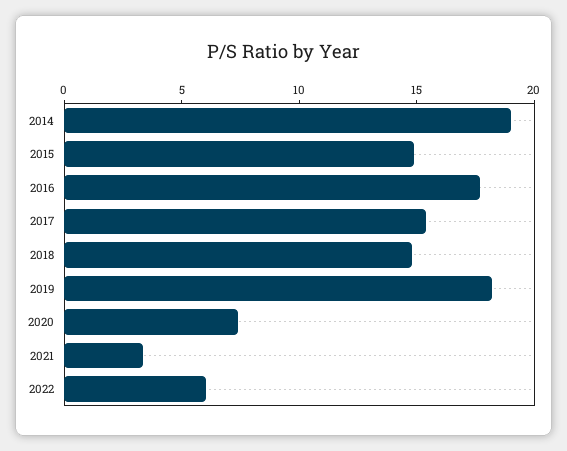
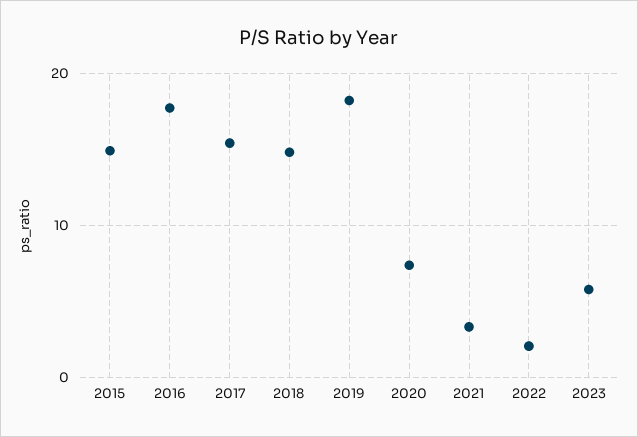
2014: 19 -> none
2022: 6 -> 2
2023: none -> 6

